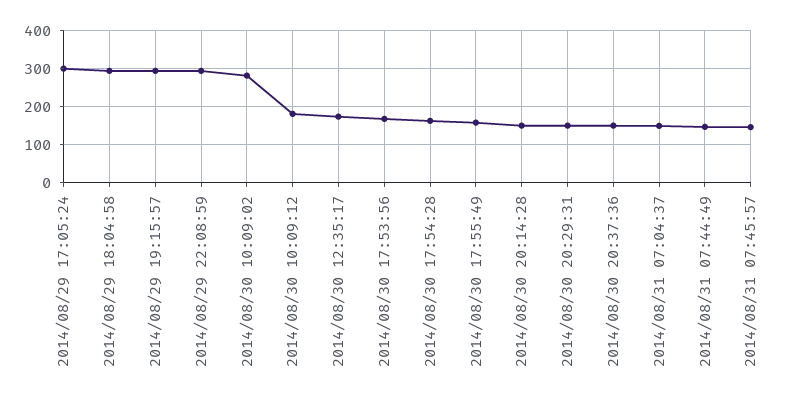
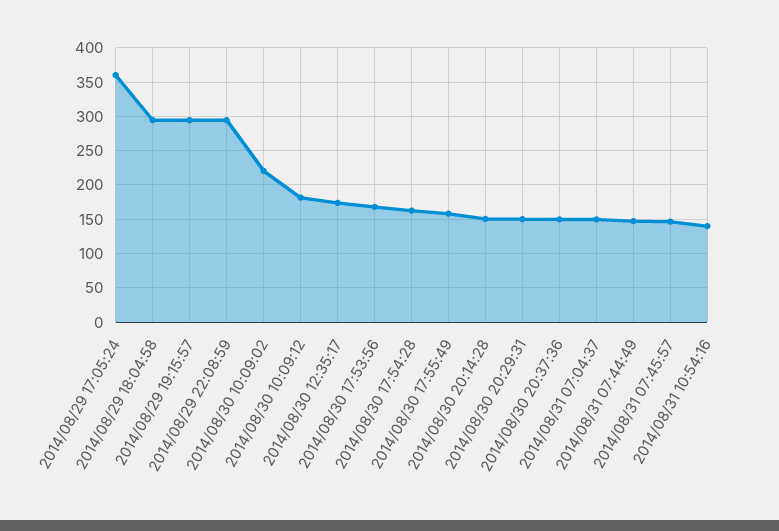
2014/08/29 17:05:24: 300 -> 360
2014/08/30 10:09:02: 280 -> 220
2014/08/31 10:54:16: none -> 140

